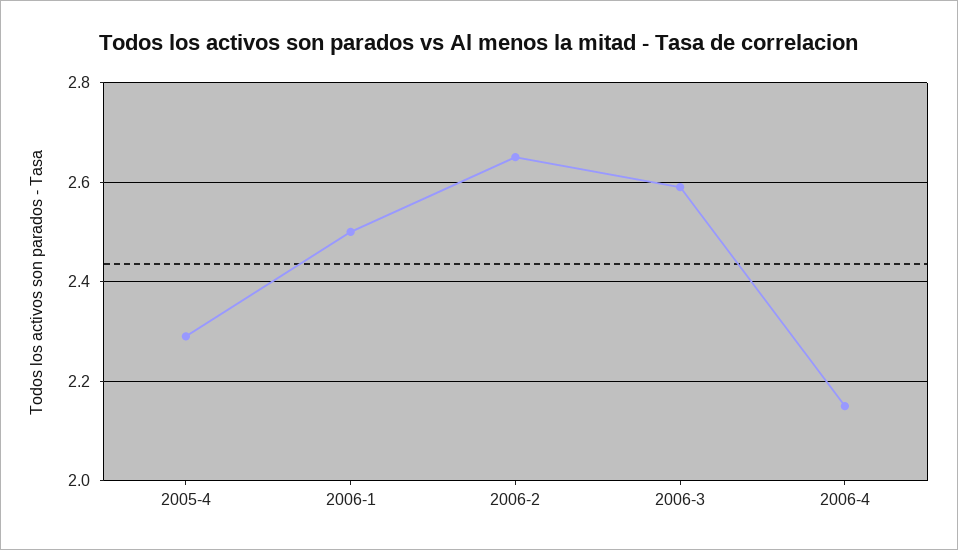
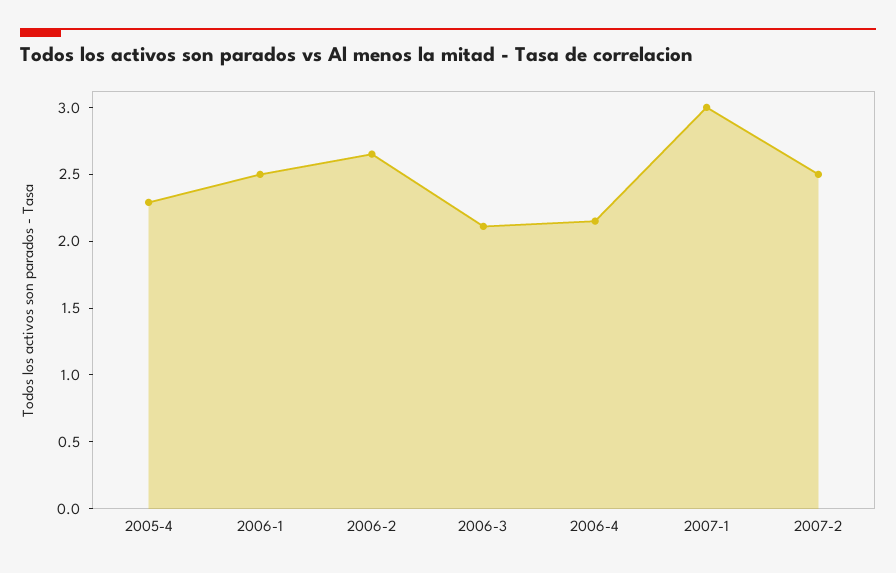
2006-3: 2.6 -> 2.1
2007-1: none -> 3
2007-2: none -> 2.5

